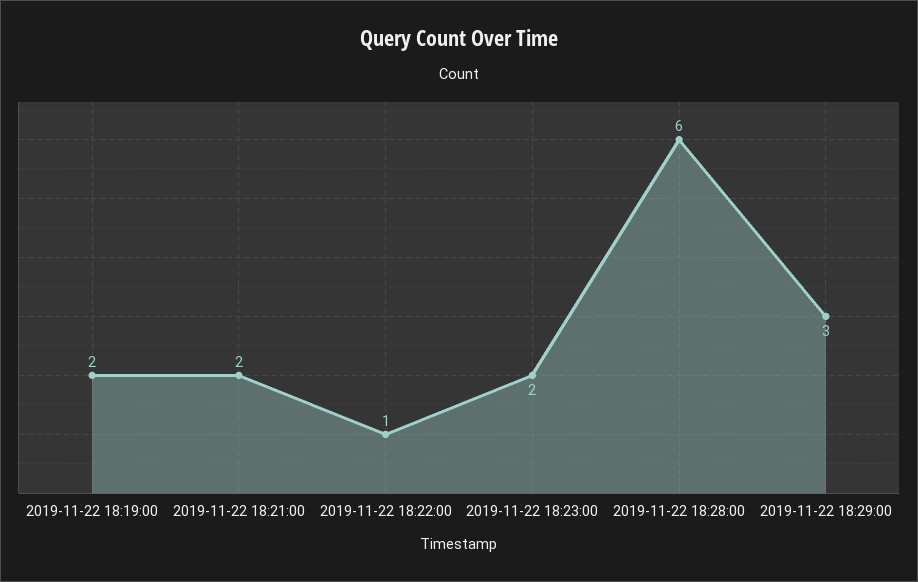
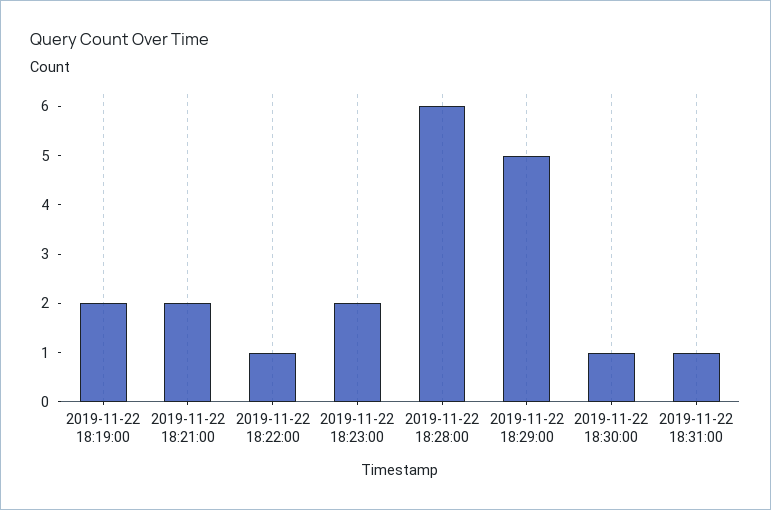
2019-11-22 18:29:00: 3 -> 5
2019-11-22 18:30:00: none -> 1
2019-11-22 18:31:00: none -> 1

